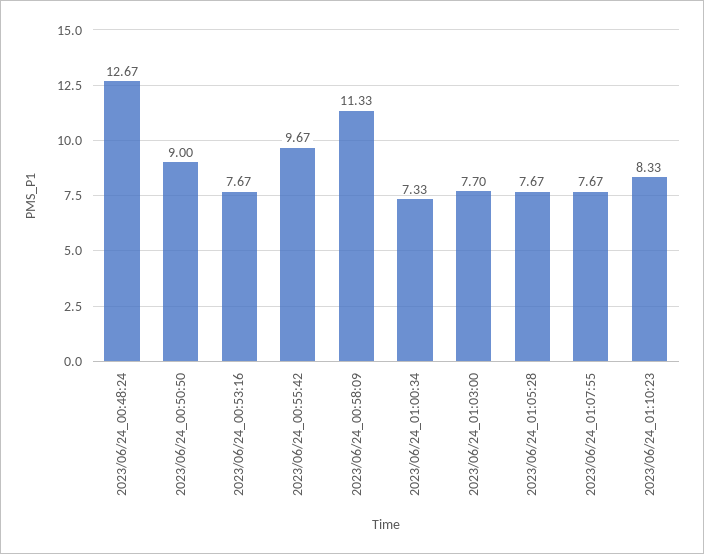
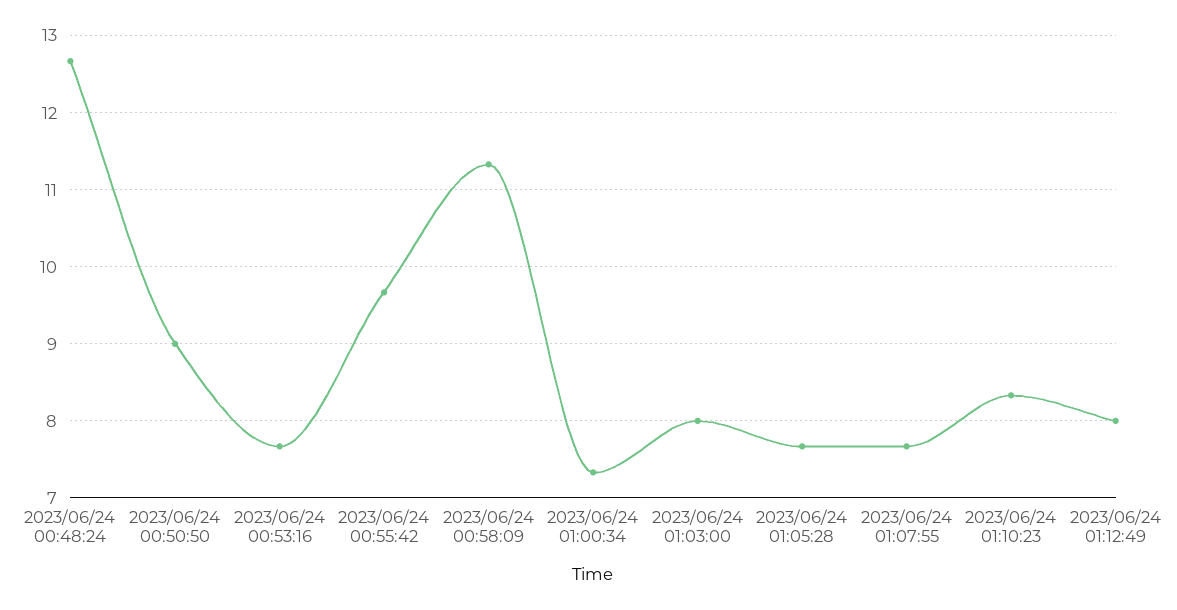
2023/06/24_01:03:00: 7.7 -> 8
2023/06/24 01:12:49: none -> 8

